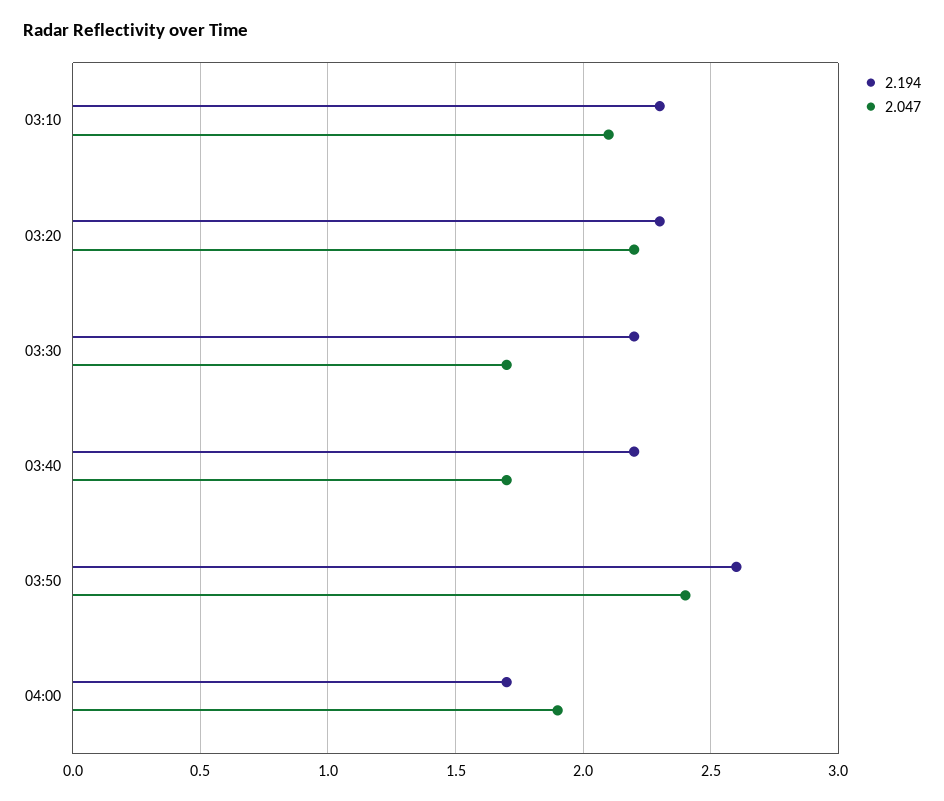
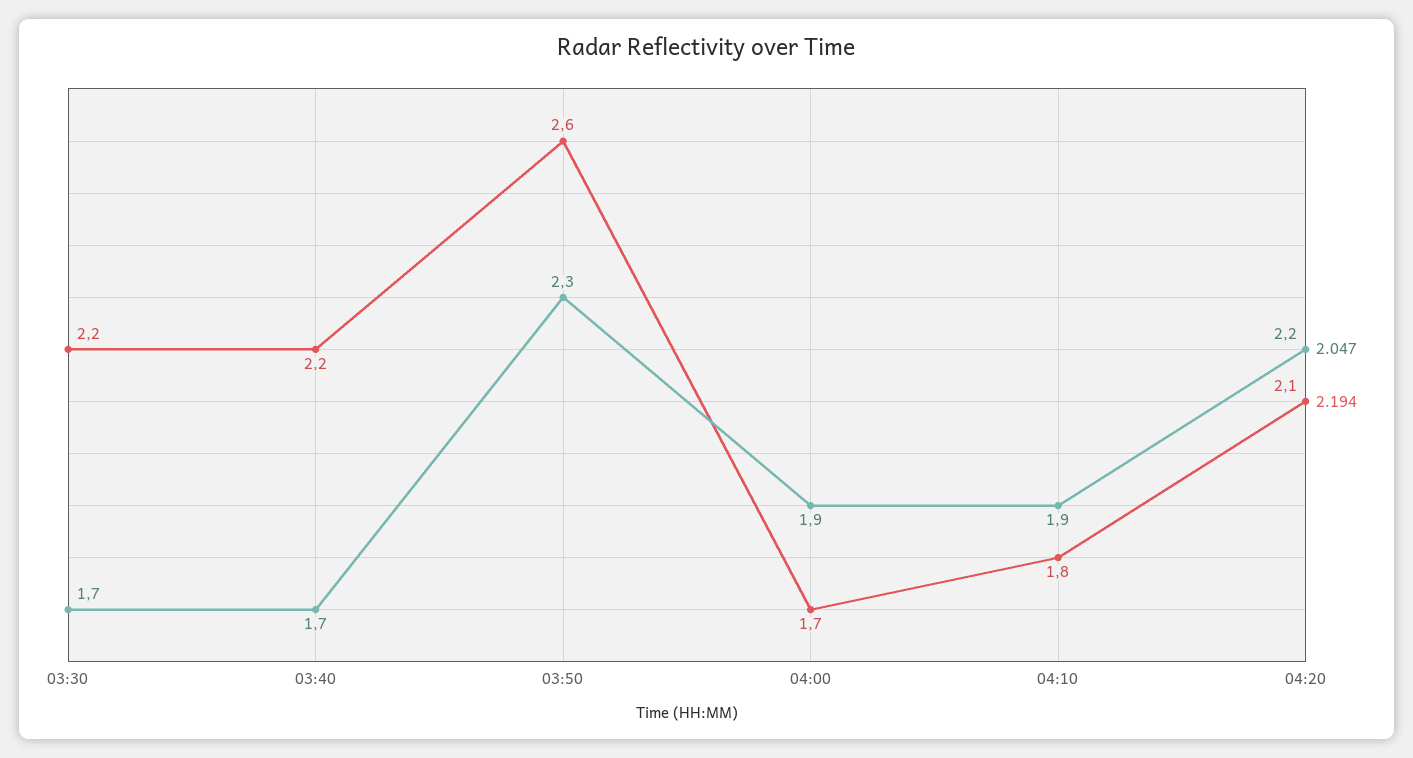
2.194, 03:10: 2.3 -> none
2.047, 03:10: 2.1 -> none
2.194, 03:20: 2.3 -> none
2.047, 03:20: 2.2 -> none
2.047, 03:50: 2.4 -> 2.3
2.047, 04:10: none -> 1.9
2.194, 04:10: none -> 1.8
2.047, 04:20: none -> 2.2
2.194, 04:20: none -> 2.1

